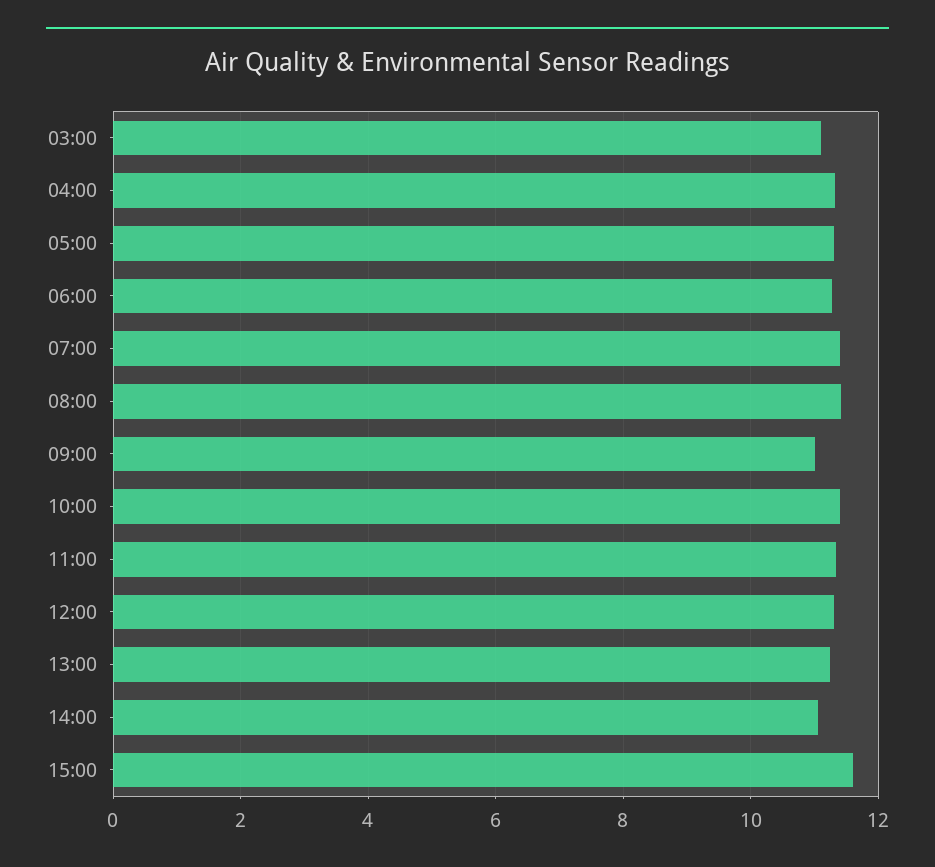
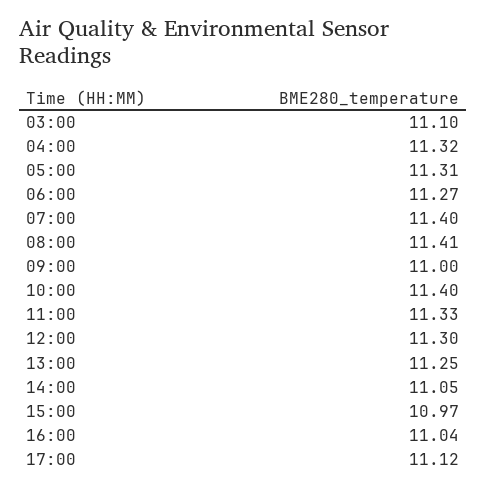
15:00: 11.6 -> 10.97
16:00: none -> 11.04
17:00: none -> 11.12

